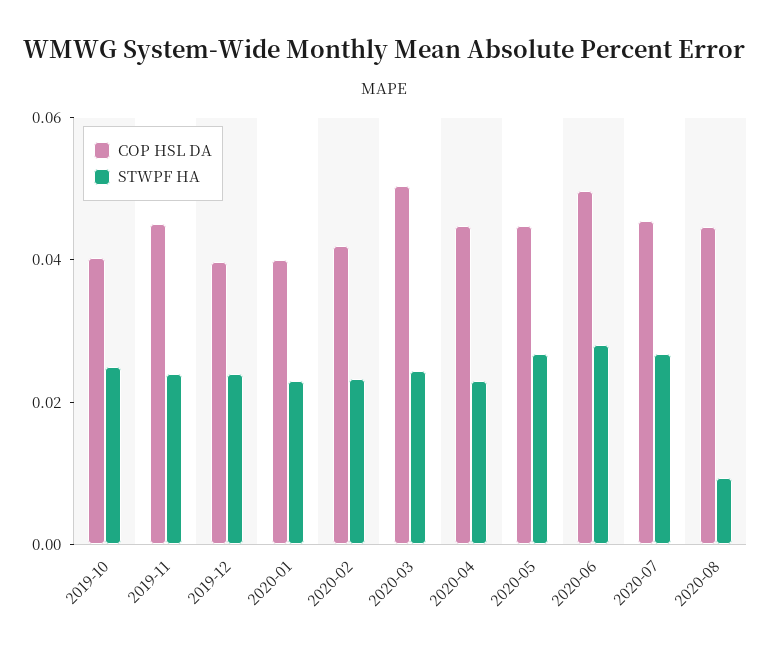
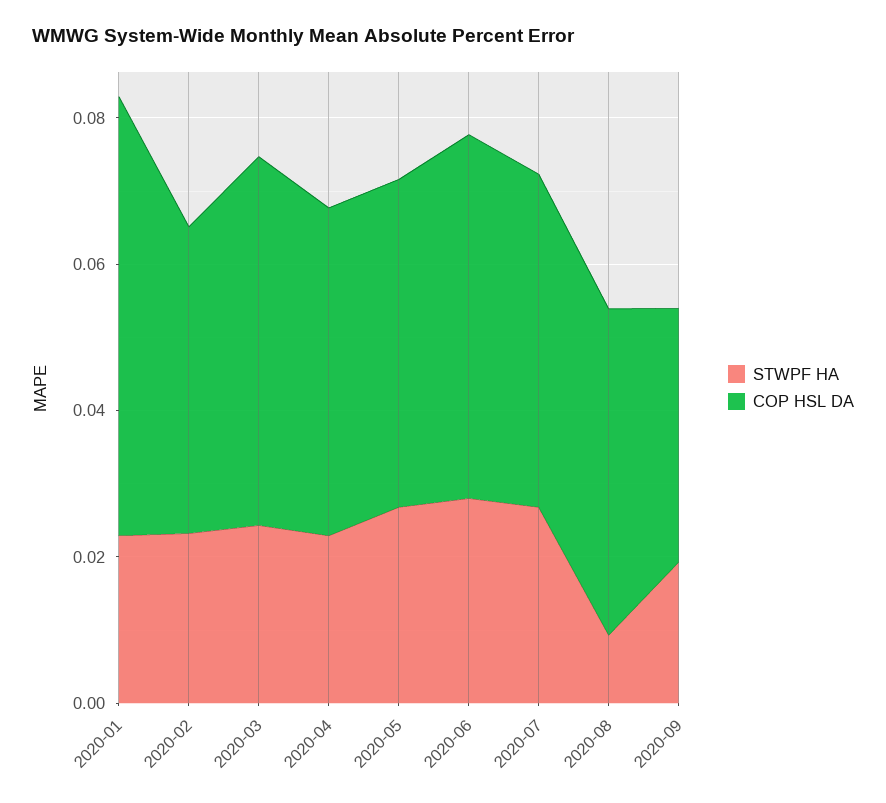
COP HSL DA, 2019-10: 0.04 -> none
STWPF HA, 2019-10: 0.025 -> none
COP HSL DA, 2019-11: 0.045 -> none
STWPF HA, 2019-11: 0.025 -> none
COP HSL DA, 2019-12: 0.04 -> none
STWPF HA, 2019-12: 0.025 -> none
COP HSL DA, 2020-01: 0.04 -> 0.06
STWPF HA, 2020-09: none -> 0.02
COP HSL DA, 2020-09: none -> 0.035

